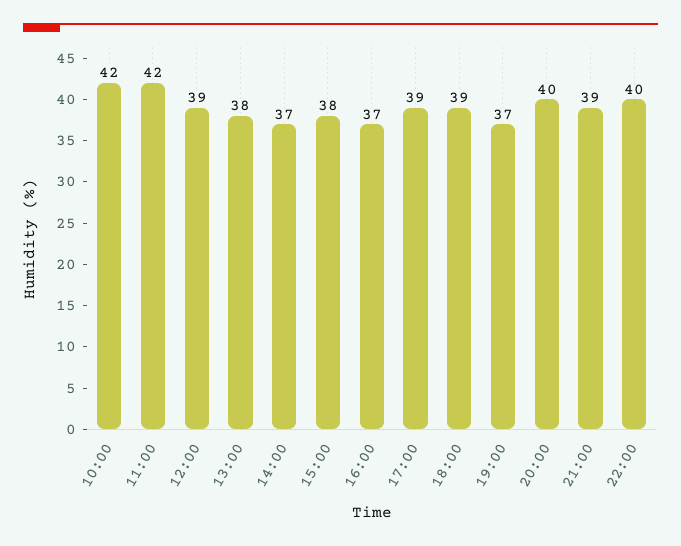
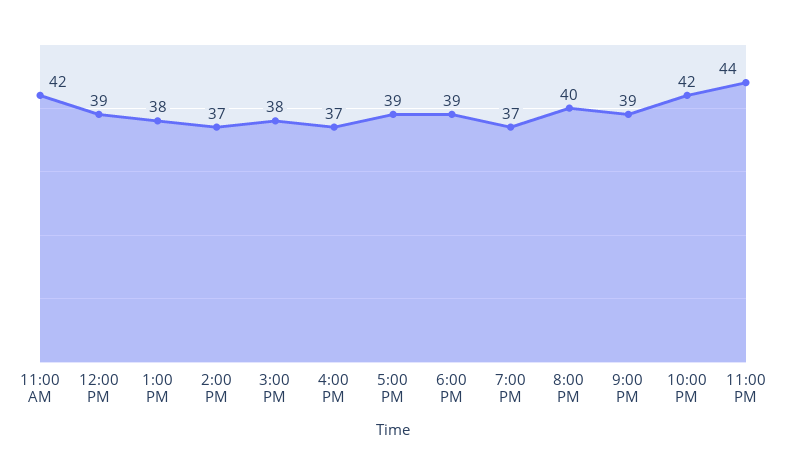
10:00: 42 -> none
22:00: 40 -> 42
11:00 PM: none -> 44

